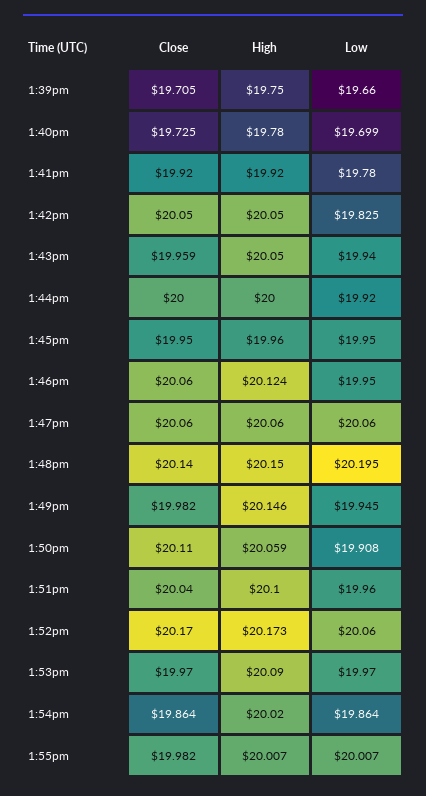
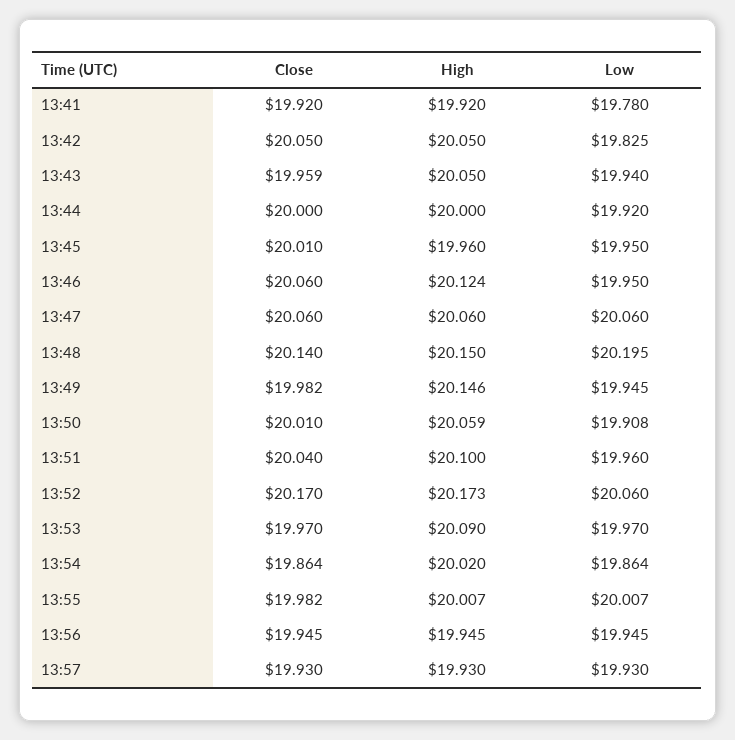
Close, 1:39pm: 19.705 -> none
High, 1:39pm: 19.75 -> none
Low, 1:39pm: 19.66 -> none
Close, 1:40pm: 19.725 -> none
High, 1:40pm: 19.78 -> none
Low, 1:40pm: 19.699 -> none
Close, 1:45pm: 19.95 -> 20.01
Close, 1:50pm: 20.11 -> 20.01
Close, 13:56: none -> 19.945
High, 13:56: none -> 19.945
Low, 13:56: none -> 19.945
Close, 13:57: none -> 19.93
High, 13:57: none -> 19.93
Low, 13:57: none -> 19.93

